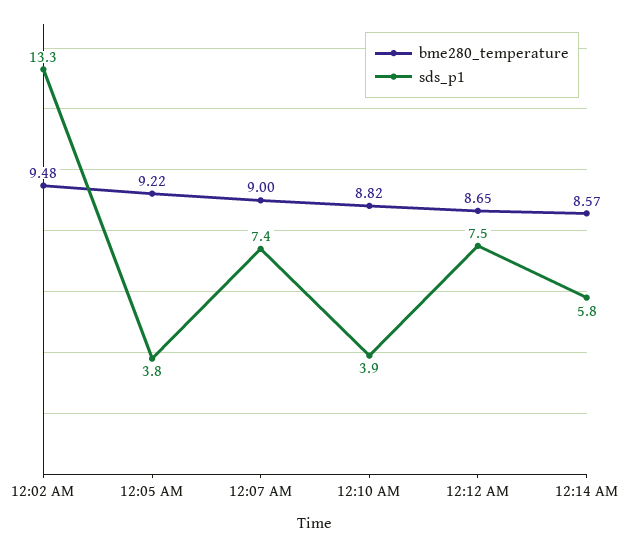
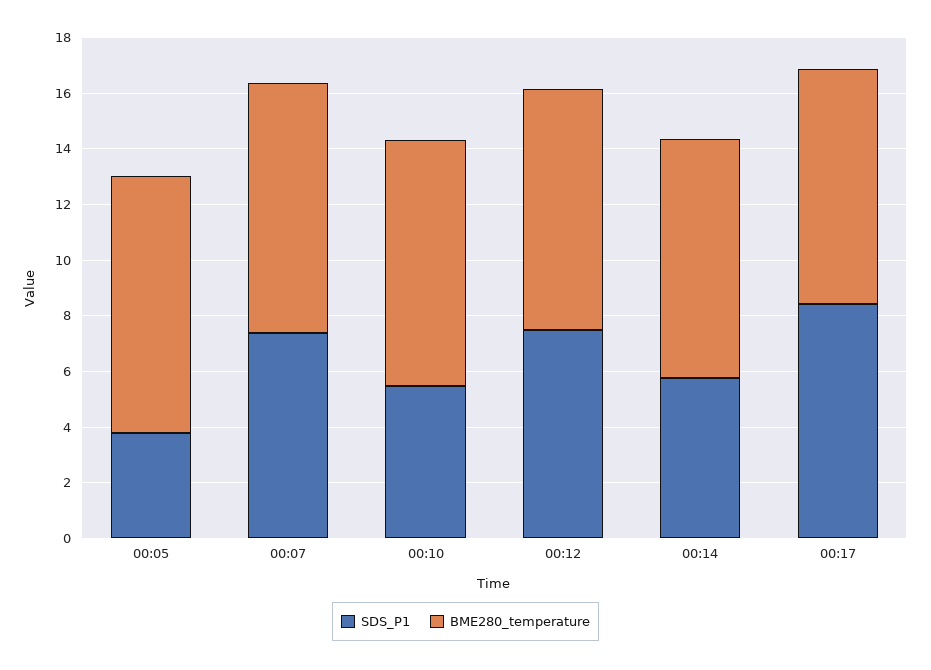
bme280_temperature, 12:02 AM: 9.48 -> none
sds_p1, 12:02 AM: 13.3 -> none
sds_p1, 12:10 AM: 3.9 -> 5.5
sds_p1, 00:17: none -> 8.5
bme280_temperature, 00:17: none -> 8.5

